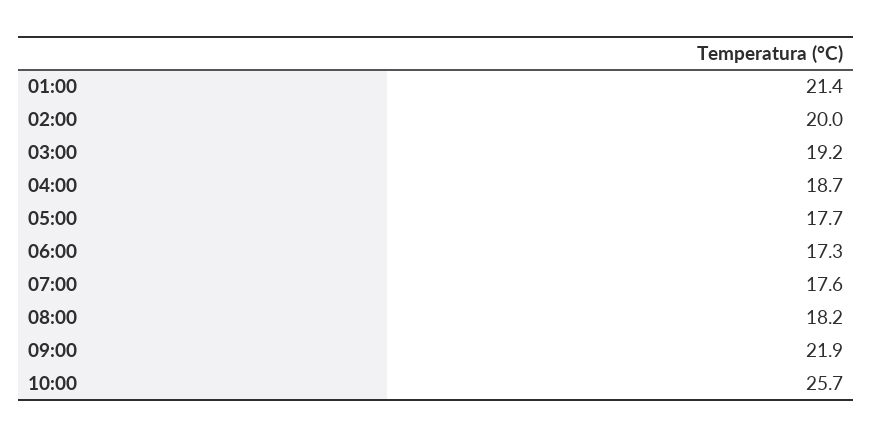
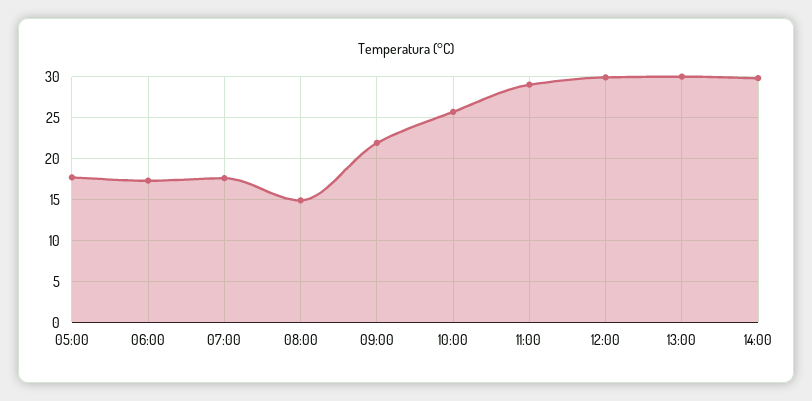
01:00: 21.4 -> none
02:00: 20 -> none
03:00: 19.2 -> none
04:00: 18.7 -> none
08:00: 18.2 -> 15
11:00: none -> 29
12:00: none -> 30
13:00: none -> 30
14:00: none -> 30

